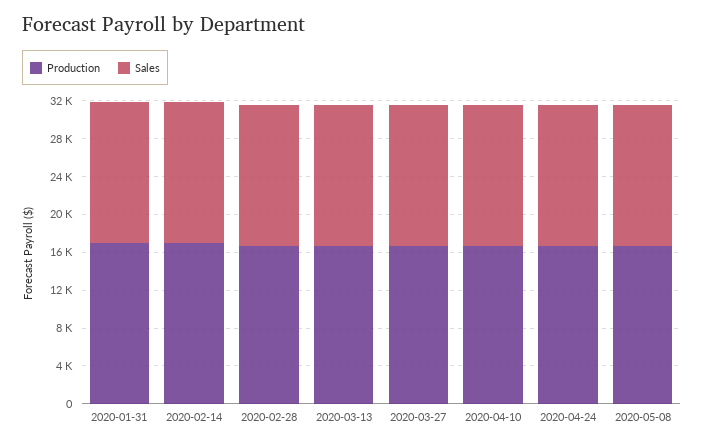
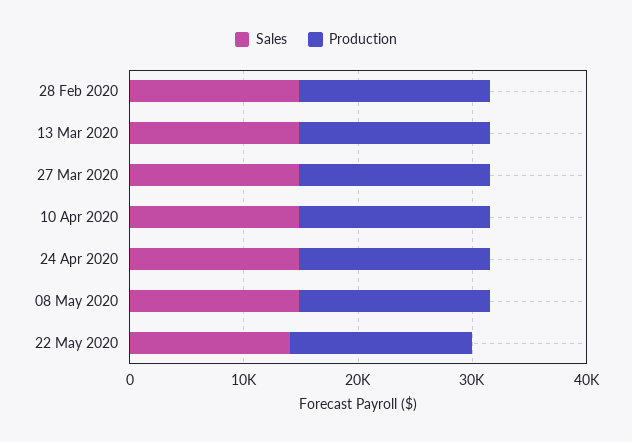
Production, 2020-01-31: 17000 -> none
Sales, 2020-01-31: 15000 -> none
Production, 2020-02-14: 17000 -> none
Sales, 2020-02-14: 15000 -> none
Sales, 22 May 2020: none -> 14000
Production, 22 May 2020: none -> 16000

